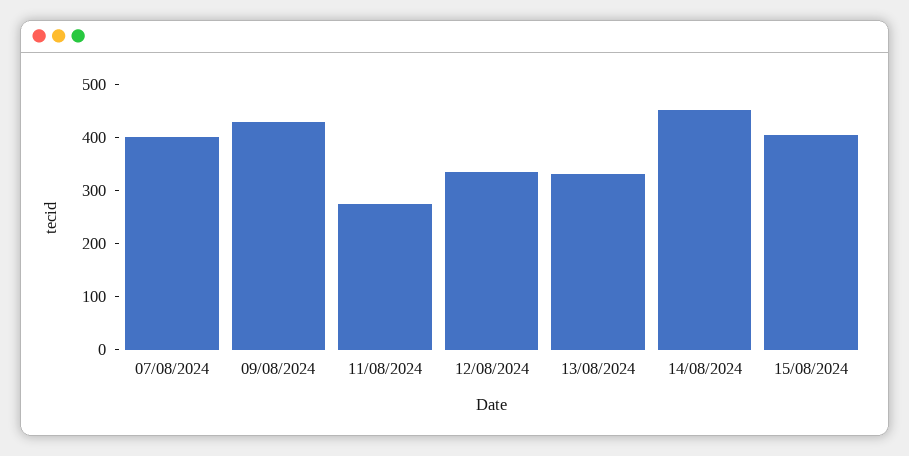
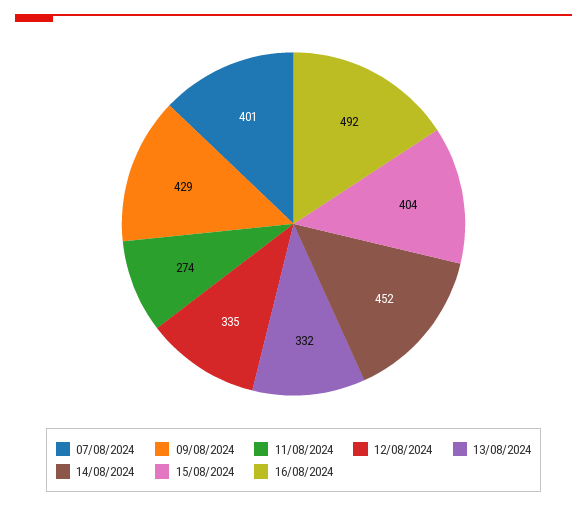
16/08/2024: none -> 492

